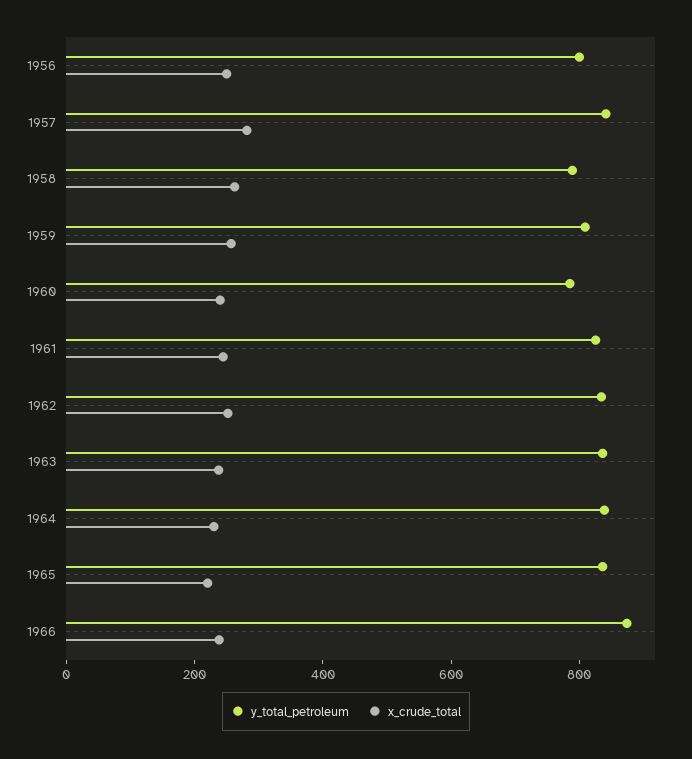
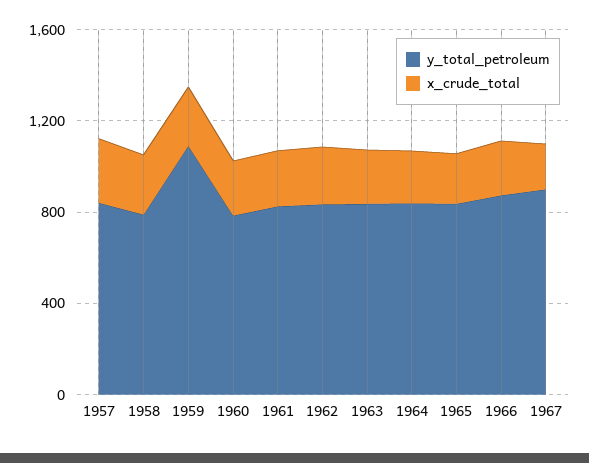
y_total_petroleum, 1956: 800 -> none
x_crude_total, 1956: 250 -> none
y_total_petroleum, 1959: 800 -> 1100
y_total_petroleum, 1967: none -> 900
x_crude_total, 1967: none -> 200

